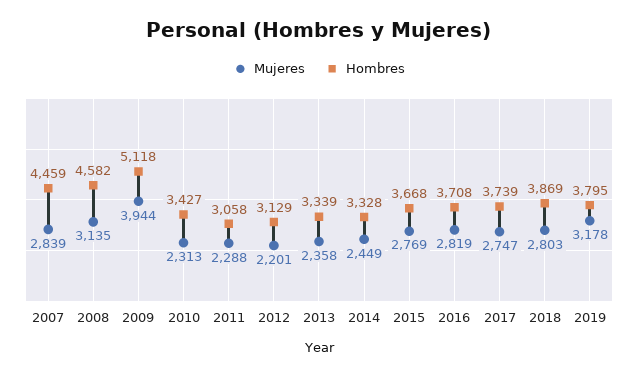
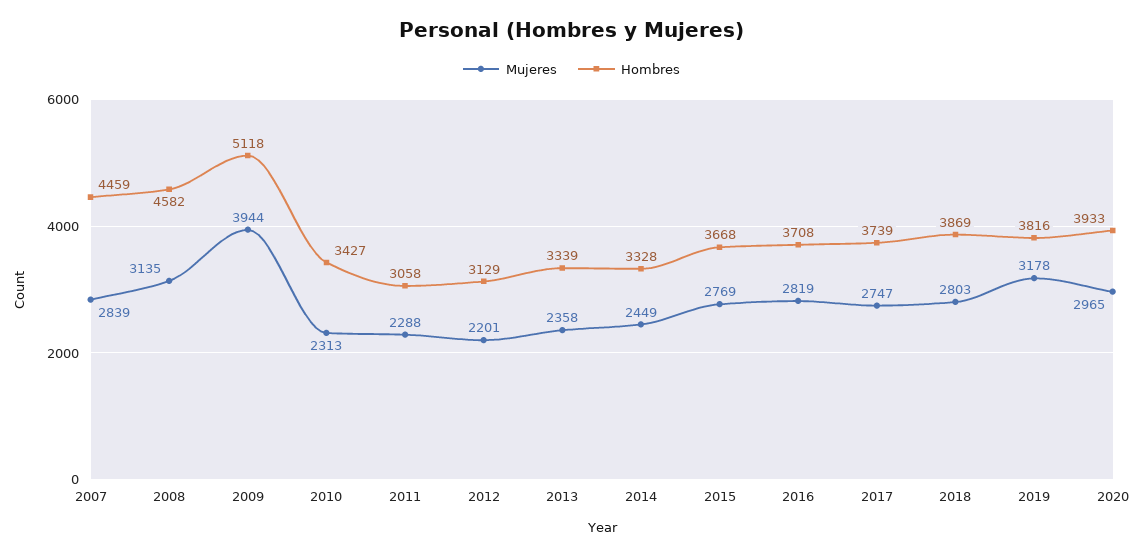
Hombres, 2019: 3795 -> 3816
Mujeres, 2020: none -> 2965
Hombres, 2020: none -> 3933

